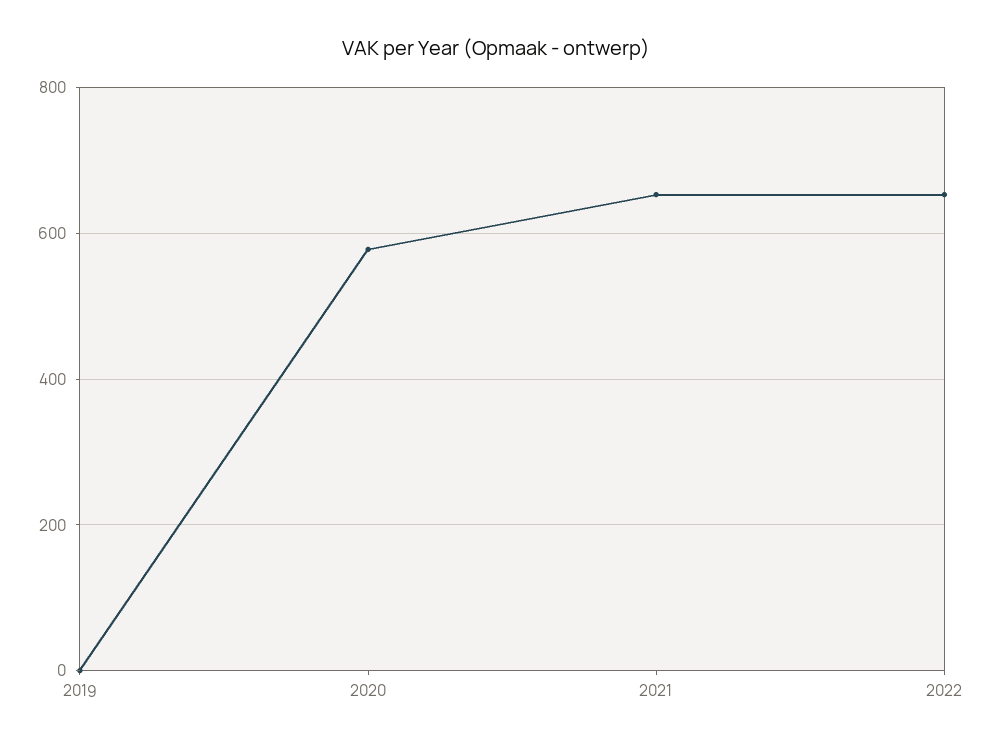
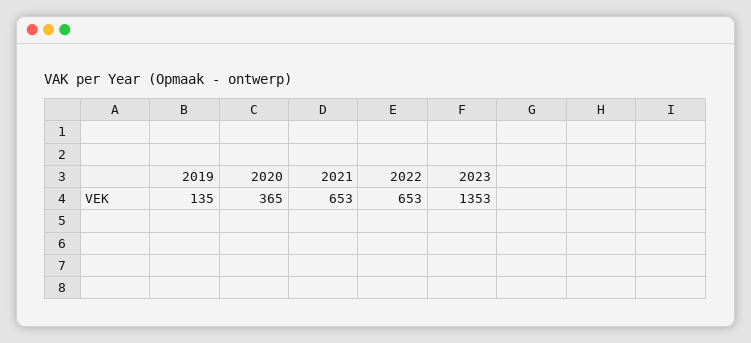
2019: 0 -> 135
2020: 580 -> 365
2023: none -> 1353

